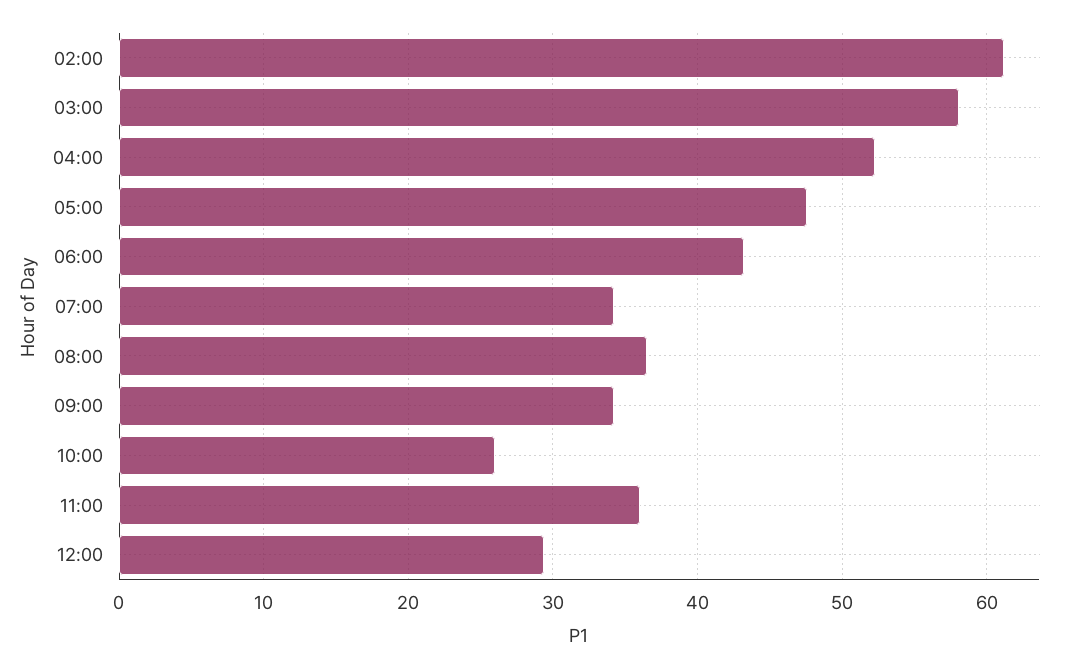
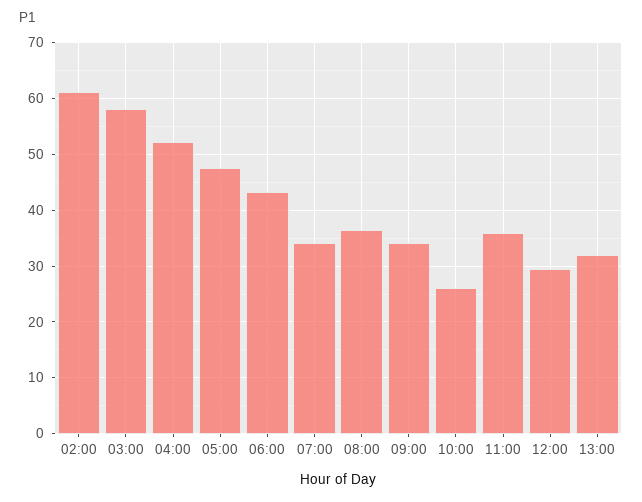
13:00: none -> 32

